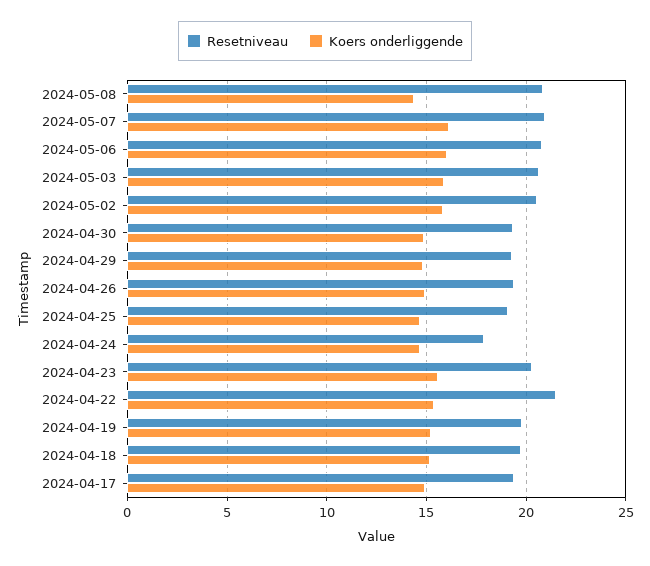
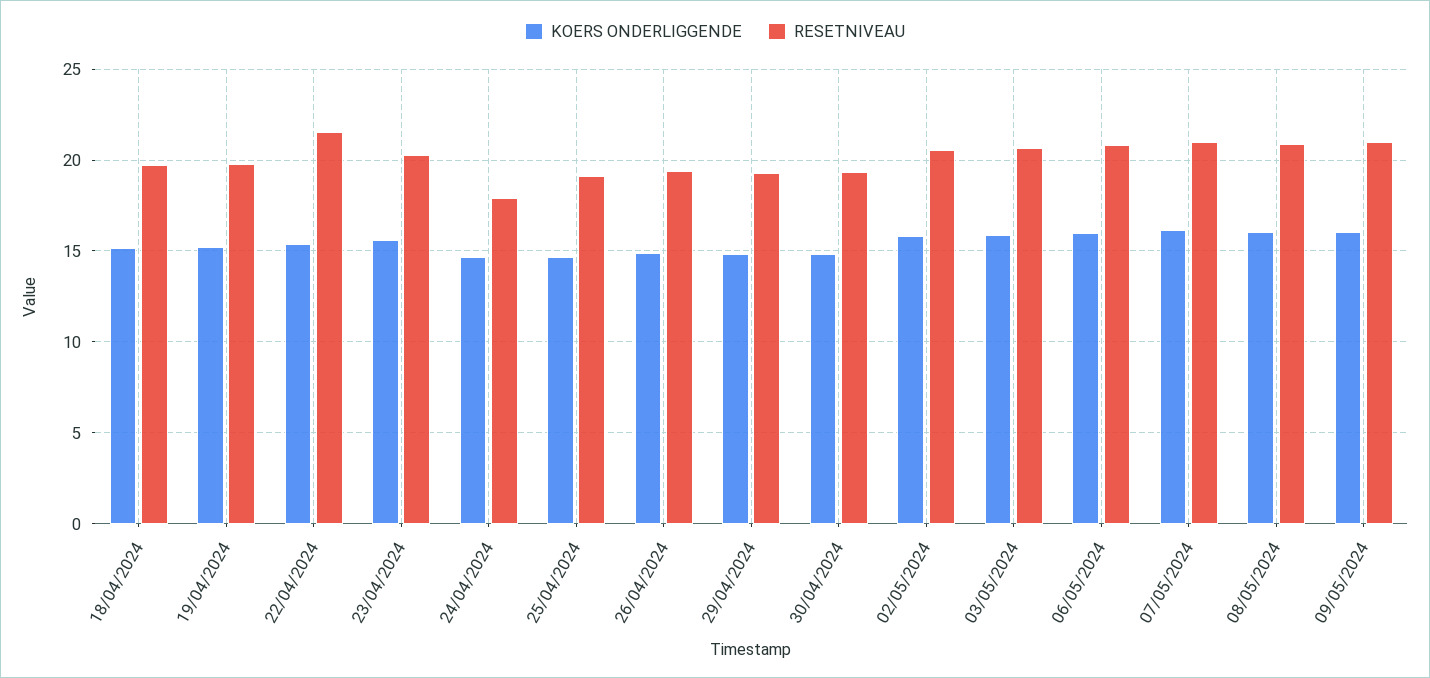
Koers onderliggende, 2024-05-08: 14.5 -> 16
Resetniveau, 2024-04-17: 19.5 -> none
Koers onderliggende, 2024-04-17: 15 -> none
Koers onderliggende, 09/05/2024: none -> 16
Resetniveau, 09/05/2024: none -> 21

